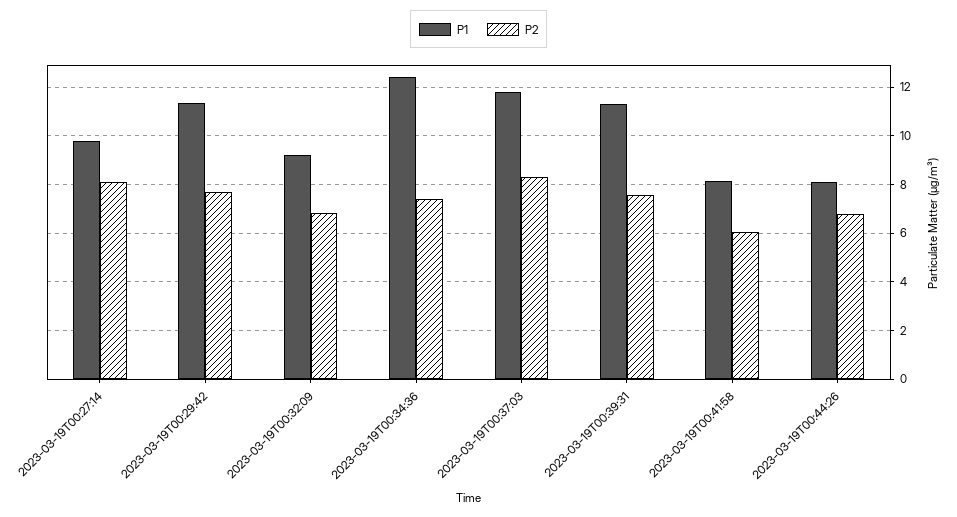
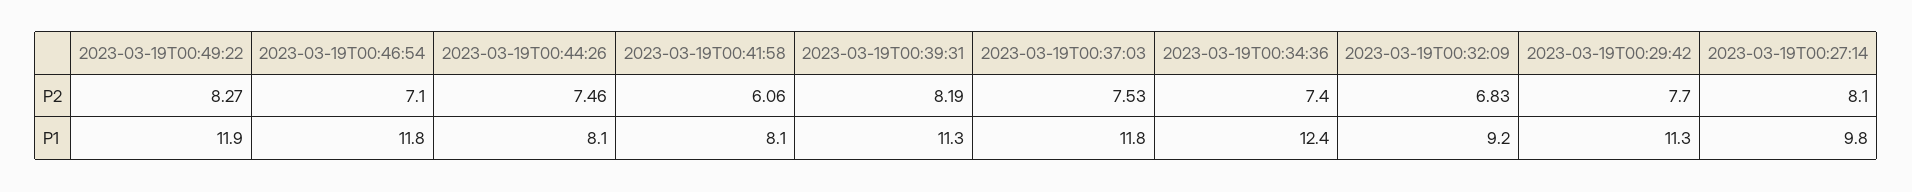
P2, 2023-03-19T00:37:03: 8.25 -> 7.53
P2, 2023-03-19T00:39:31: 7.5 -> 8.19
P2, 2023-03-19T00:44:26: 6.75 -> 7.46
P2, 2023-03-19T00:49:22: none -> 8.27
P2, 2023-03-19T00:46:54: none -> 7.1
P1, 2023-03-19T00:49:22: none -> 11.9
P1, 2023-03-19T00:46:54: none -> 11.8

